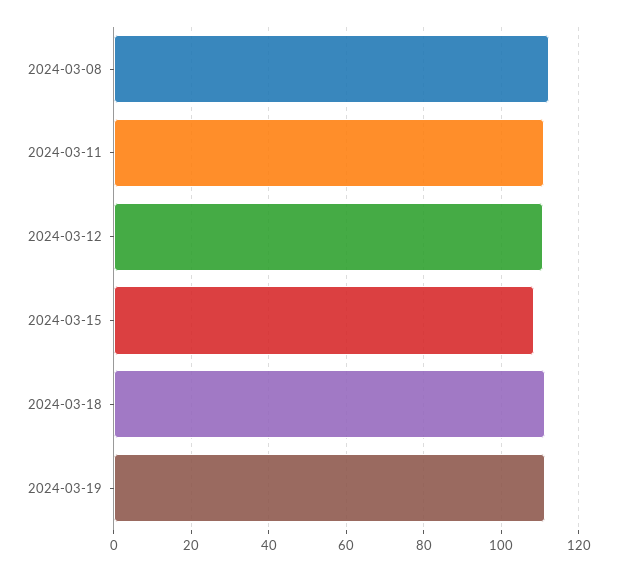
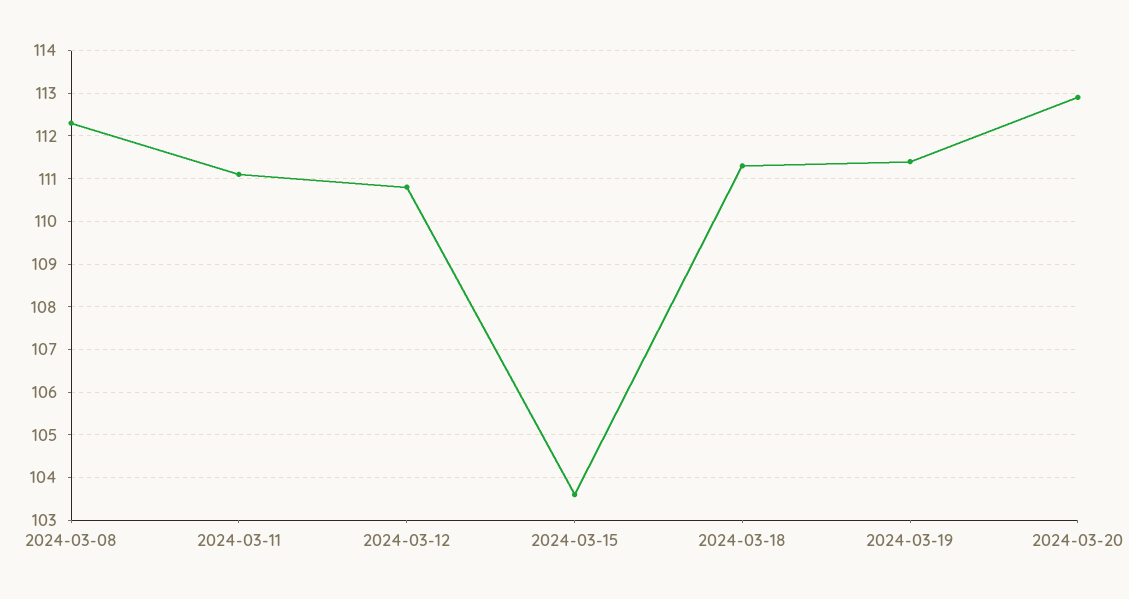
2024-03-15: 108 -> 103.5
2024-03-20: none -> 113

